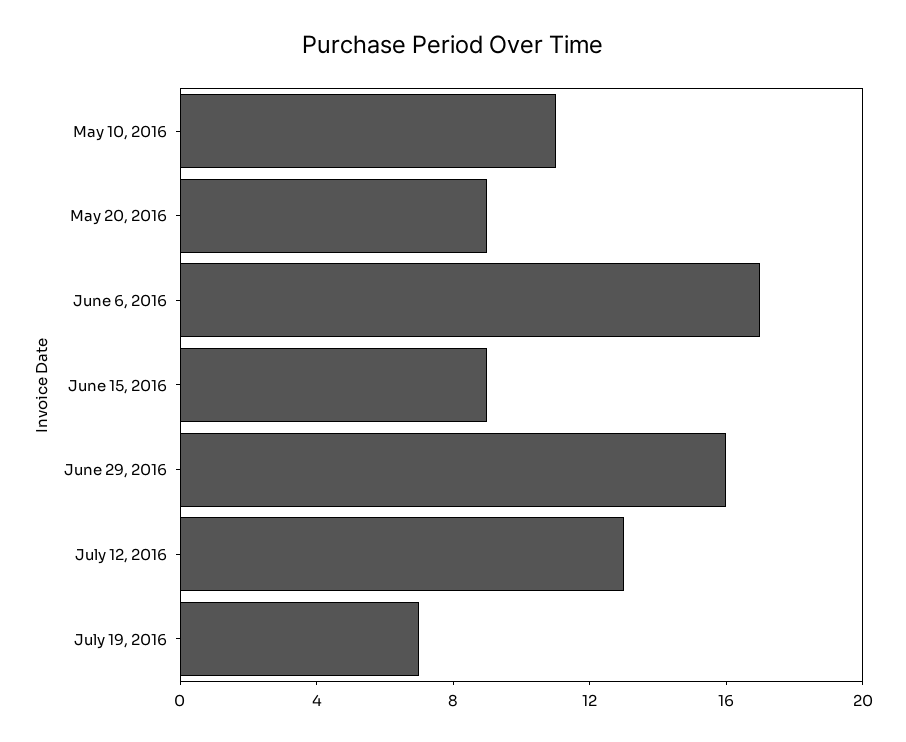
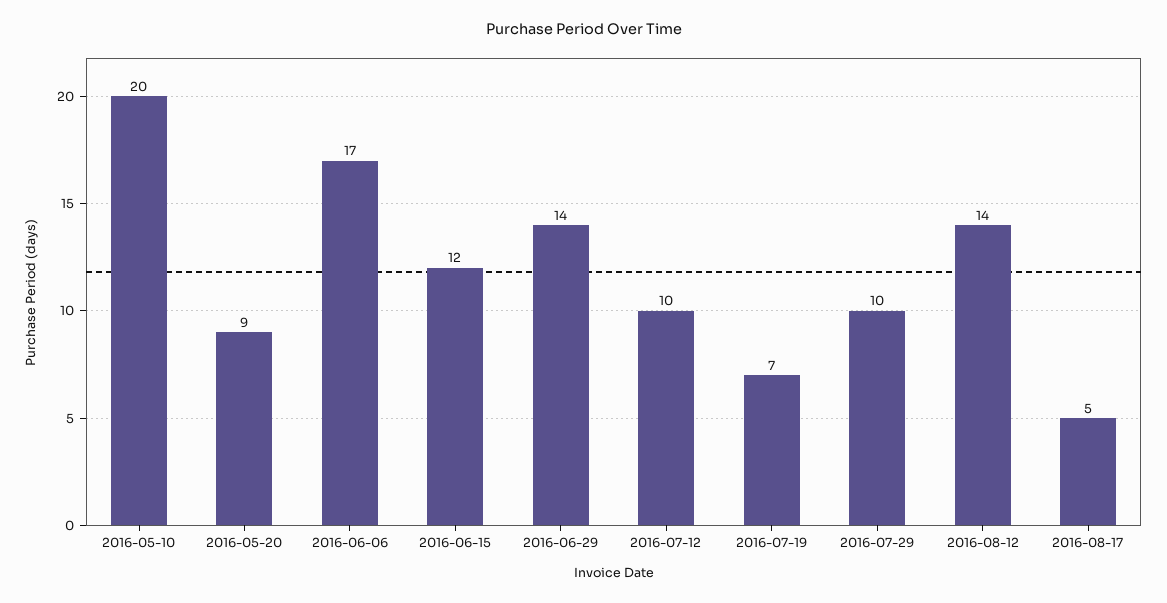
May 10, 2016: 11 -> 20
June 15, 2016: 9 -> 12
June 29, 2016: 16 -> 14
July 12, 2016: 13 -> 10
2016-07-29: none -> 10
2016-08-12: none -> 14
2016-08-17: none -> 5

